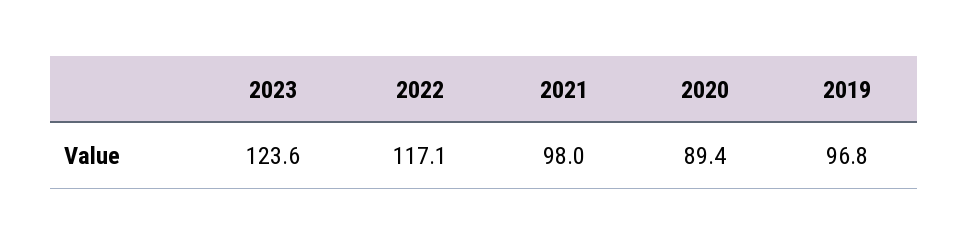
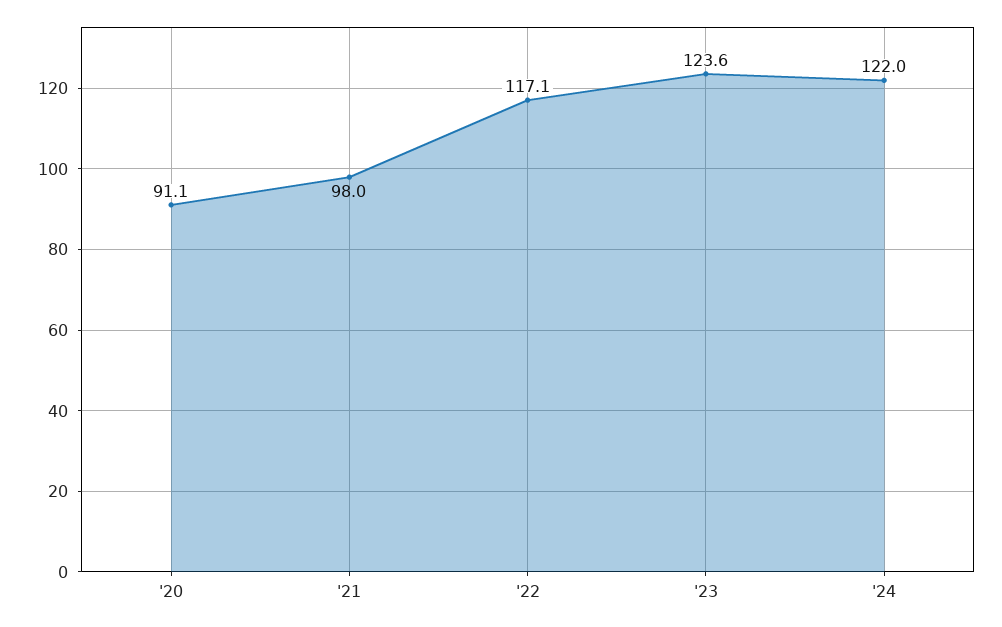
2020: 89.4 -> 91.1
2019: 96.8 -> none
'24: none -> 122

